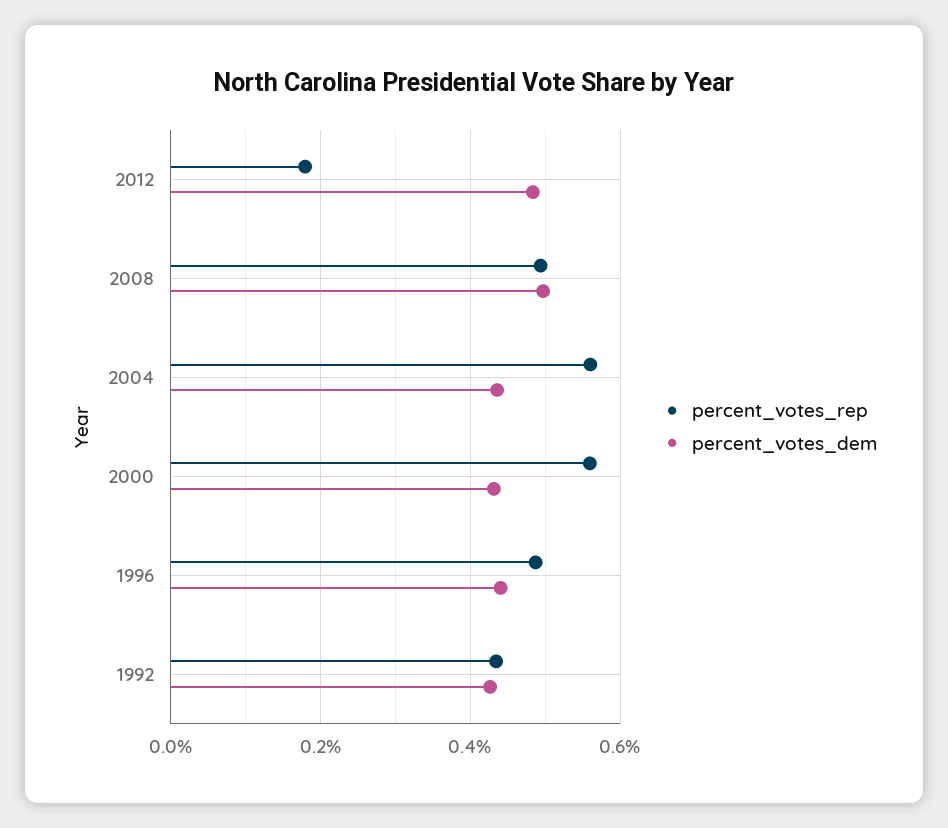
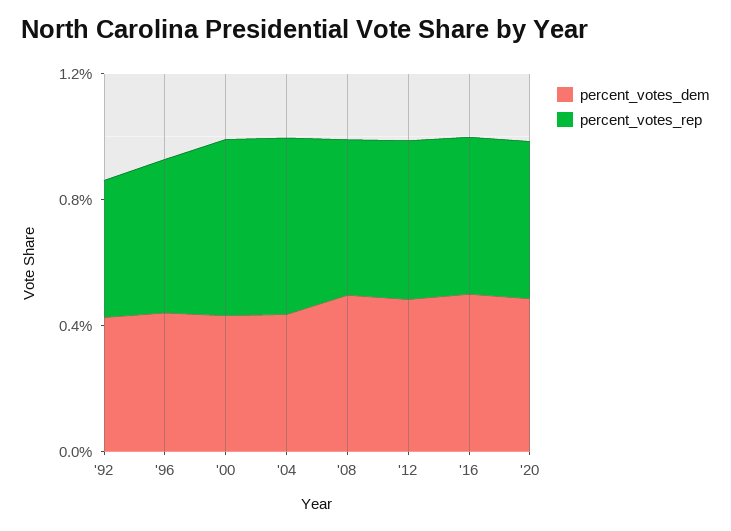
percent_votes_rep, 2012: 0.18 -> 0.5
percent_votes_dem, '16: none -> 0.5
percent_votes_rep, '16: none -> 0.5
percent_votes_dem, '20: none -> 0.5
percent_votes_rep, '20: none -> 0.5

